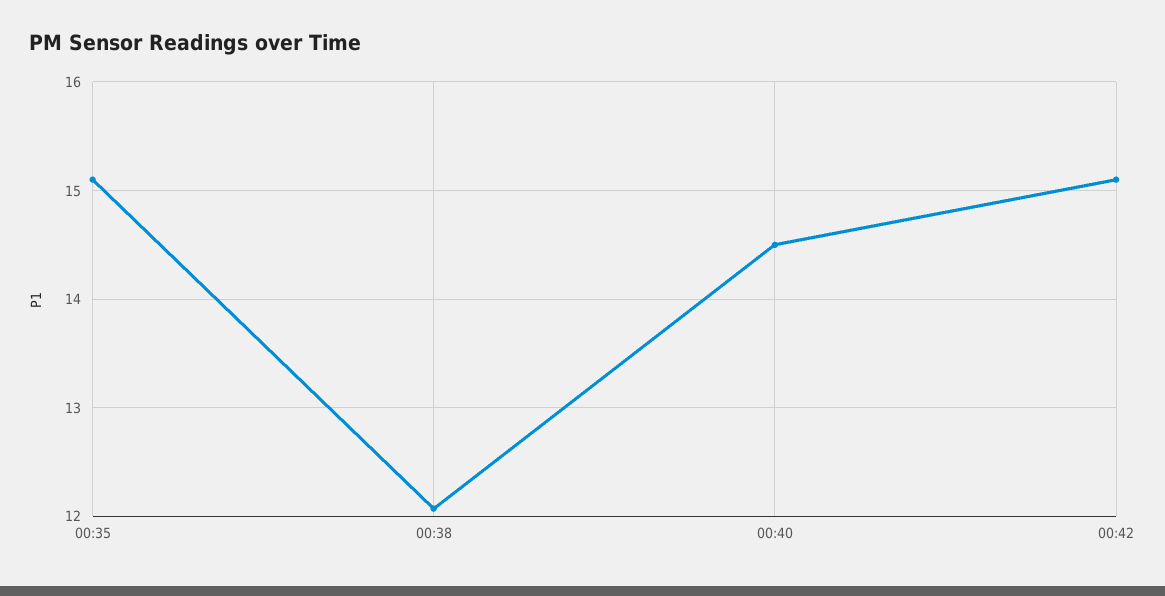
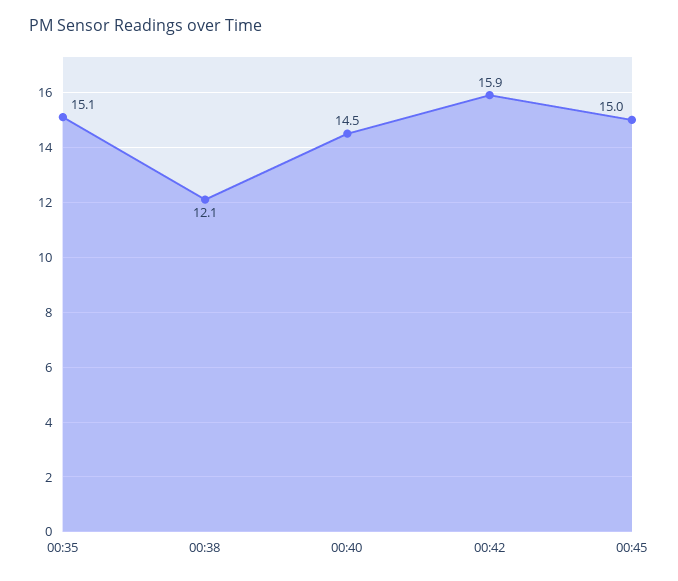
00:42: 15.1 -> 15.9
00:45: none -> 15

